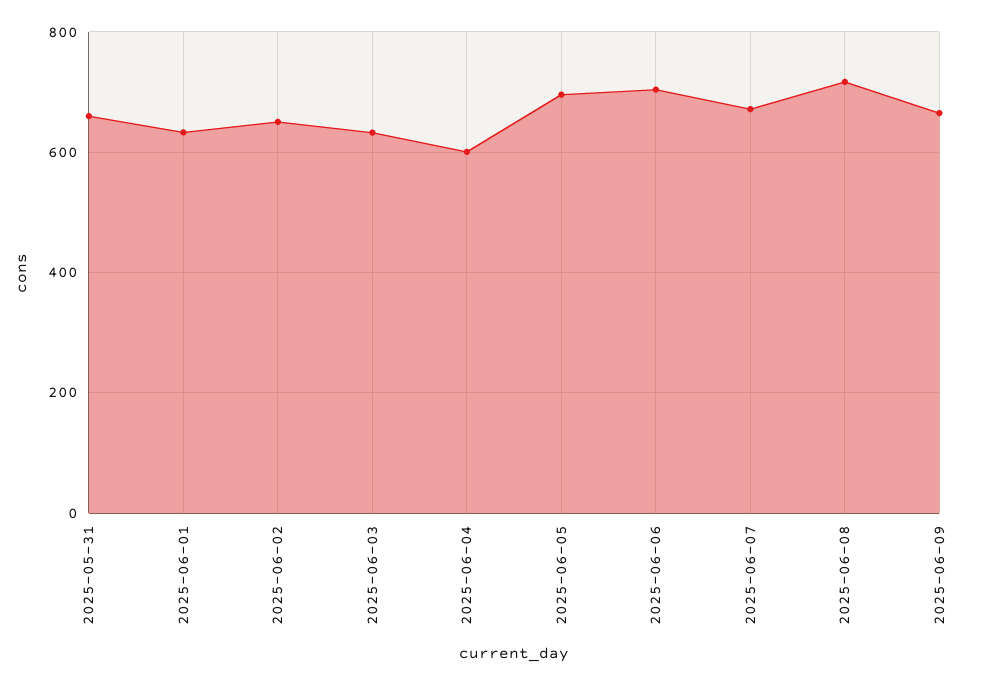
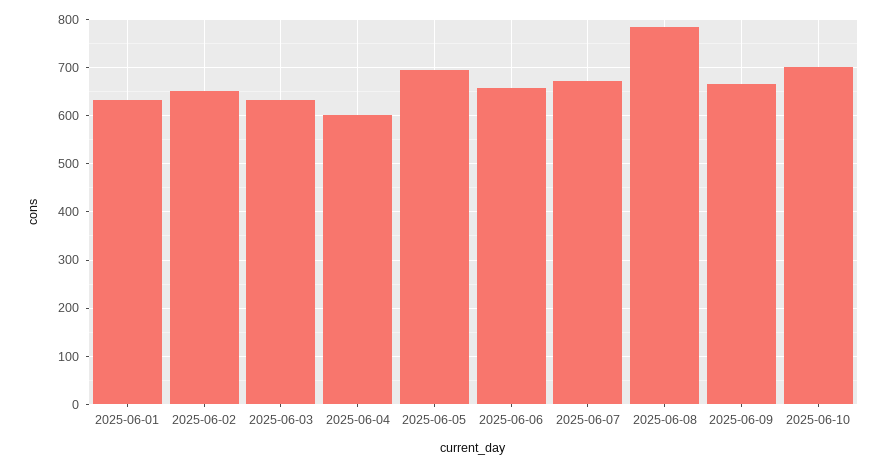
2025-05-31: 660 -> none
2025-06-06: 700 -> 660
2025-06-08: 720 -> 780
2025-06-10: none -> 700

